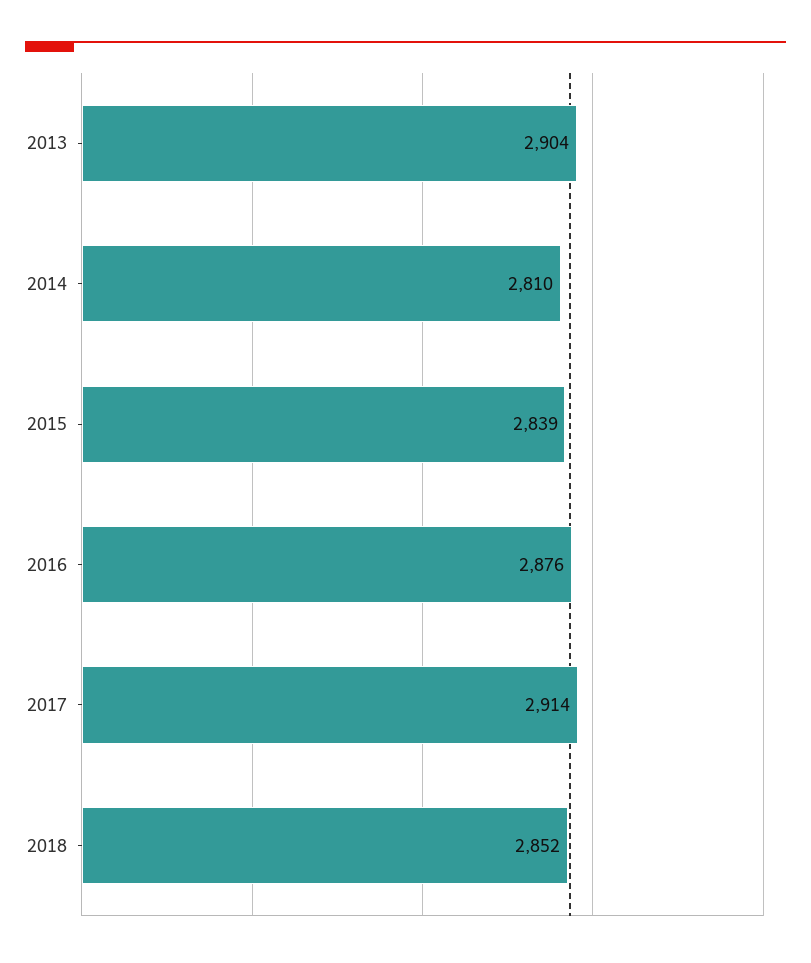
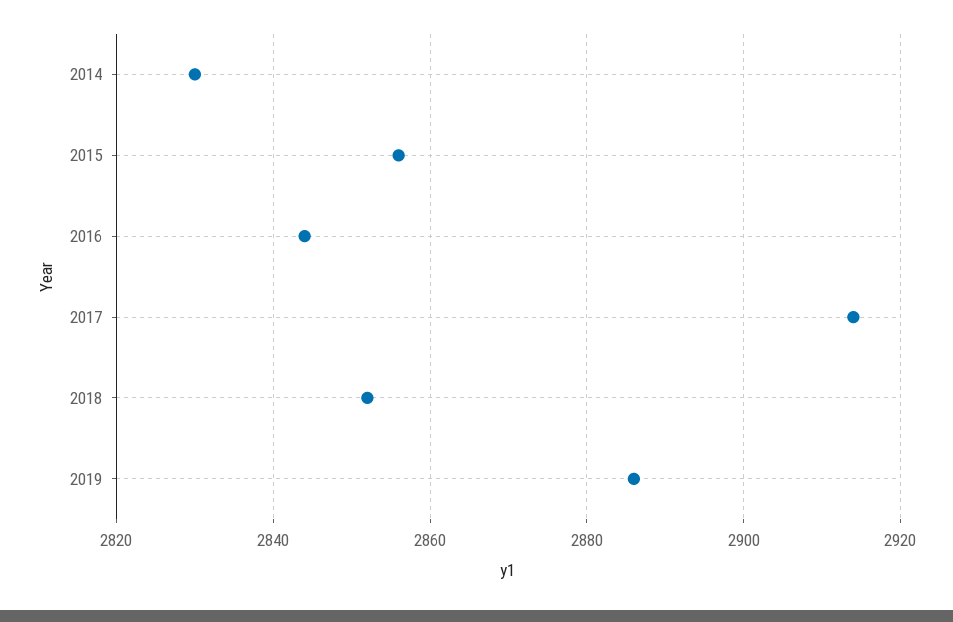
2013: 2904 -> none
2014: 2810 -> 2830
2015: 2839 -> 2855
2016: 2876 -> 2845
2019: none -> 2885

